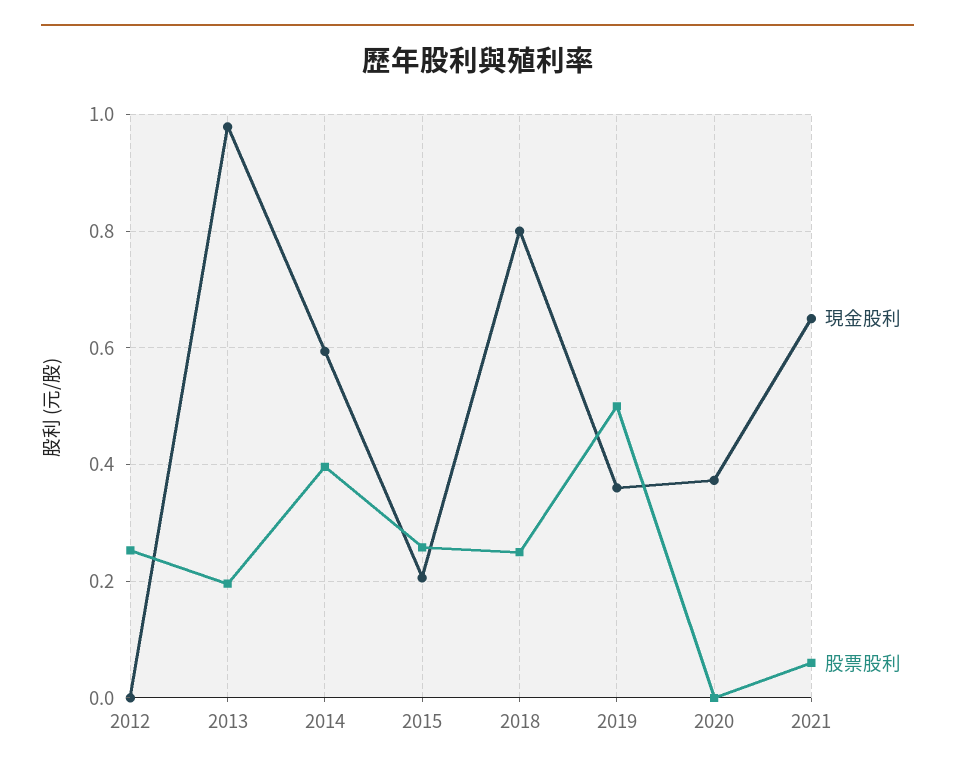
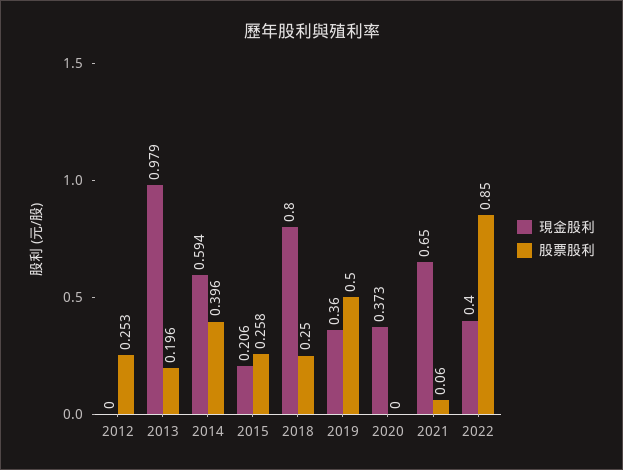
現金股利, 2022: none -> 0.4
股票股利, 2022: none -> 0.85

